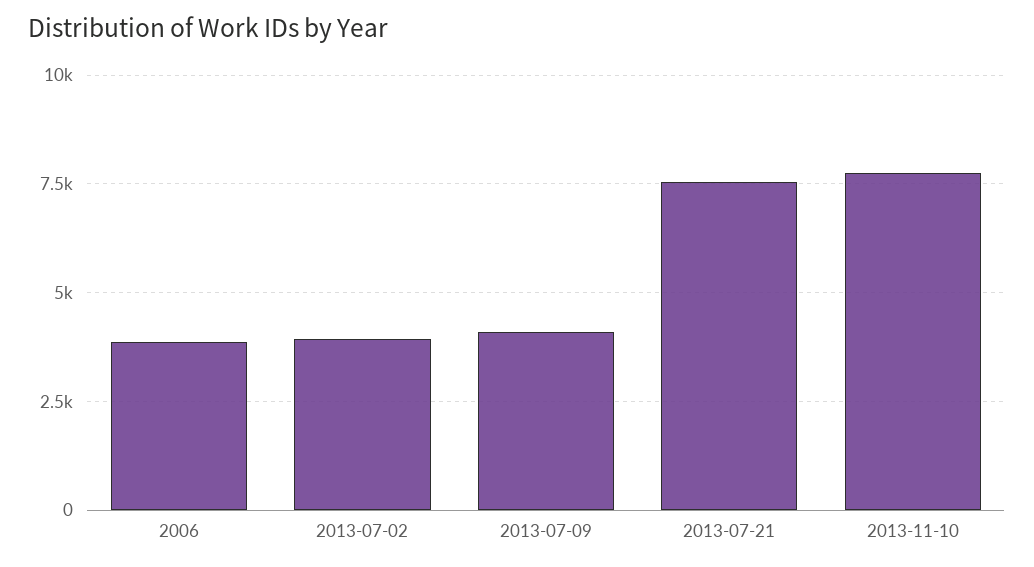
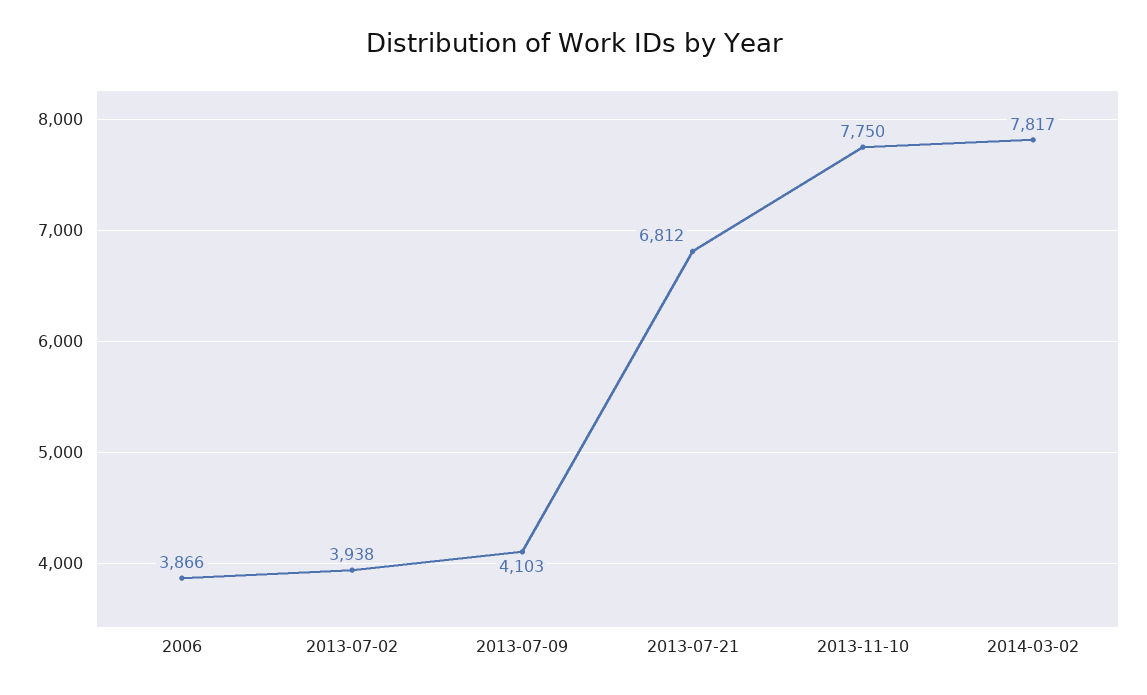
2013-07-21: 7500 -> 6812
2014-03-02: none -> 7817

